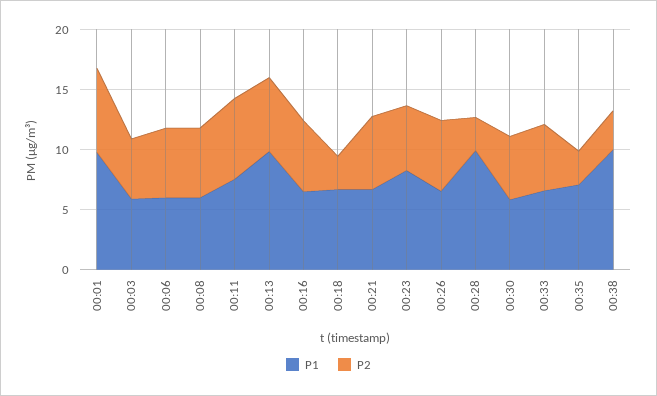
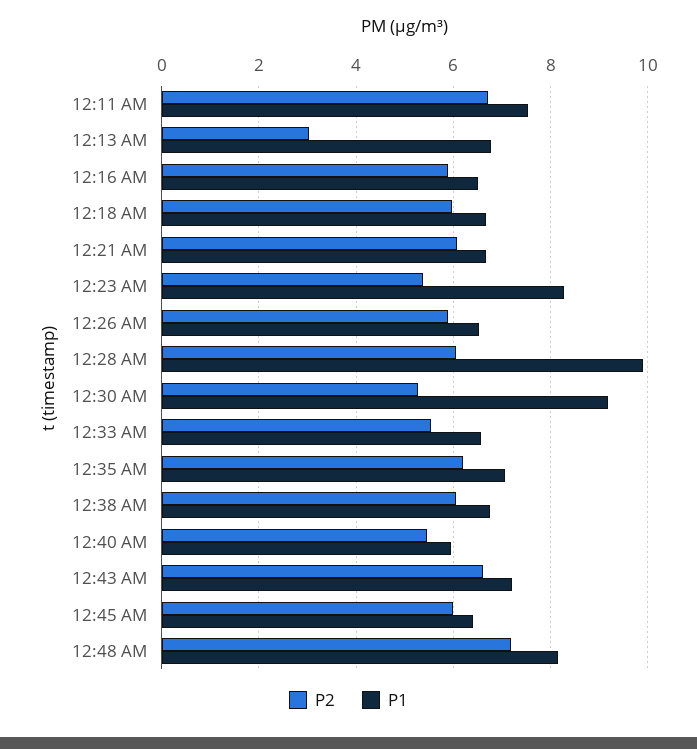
P1, 00:01: 10 -> none
P2, 00:01: 7 -> none
P1, 00:03: 6 -> none
P2, 00:03: 5 -> none
P1, 00:06: 6 -> none
P2, 00:06: 6 -> none
P1, 00:08: 6 -> none
P2, 00:08: 6 -> none
P1, 00:13: 10 -> 6.8
P2, 00:13: 6 -> 3
P2, 00:18: 3 -> 6
P2, 00:28: 3 -> 6
P1, 00:30: 6 -> 9.2
P2, 00:35: 3 -> 6.2
P1, 00:38: 10 -> 6.8
P2, 00:38: 3 -> 6
P2, 12:40 AM: none -> 5.4
P1, 12:40 AM: none -> 6
P2, 12:43 AM: none -> 6.6
P1, 12:43 AM: none -> 7.2
P2, 12:45 AM: none -> 6
P1, 12:45 AM: none -> 6.4
P2, 12:48 AM: none -> 7.2
P1, 12:48 AM: none -> 8.2

